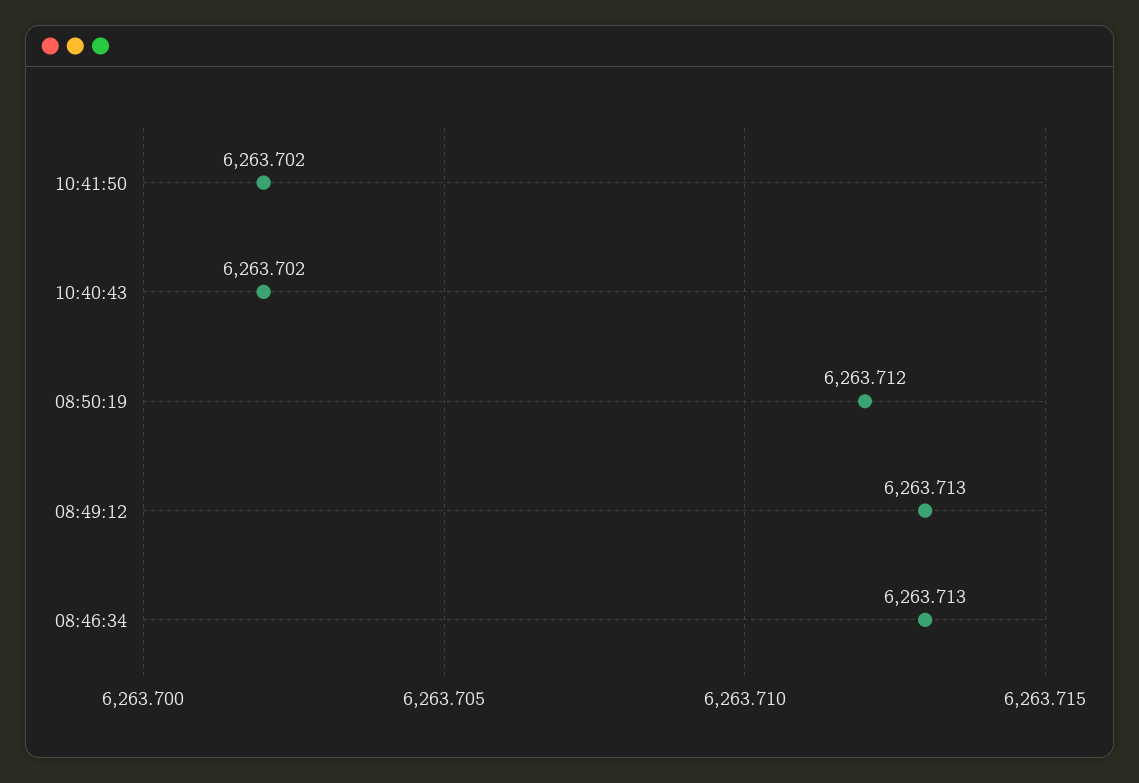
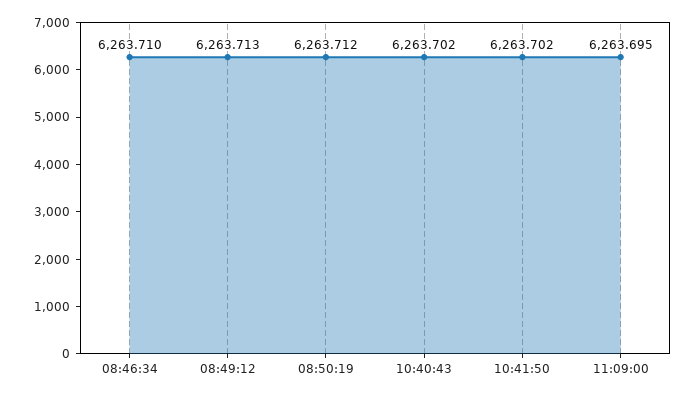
08:46:34: 6263.713 -> 6263.71
11:09:00: none -> 6263.695

